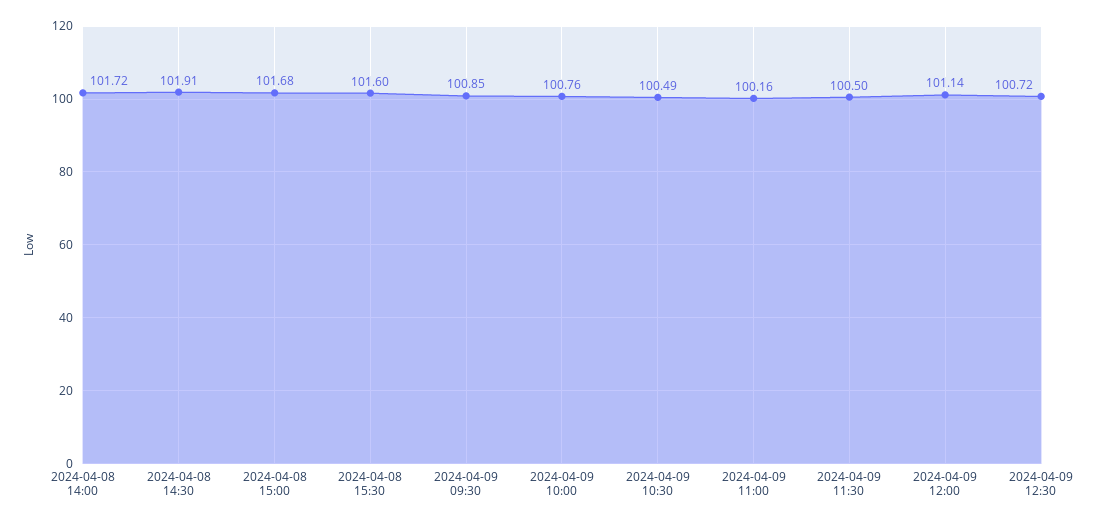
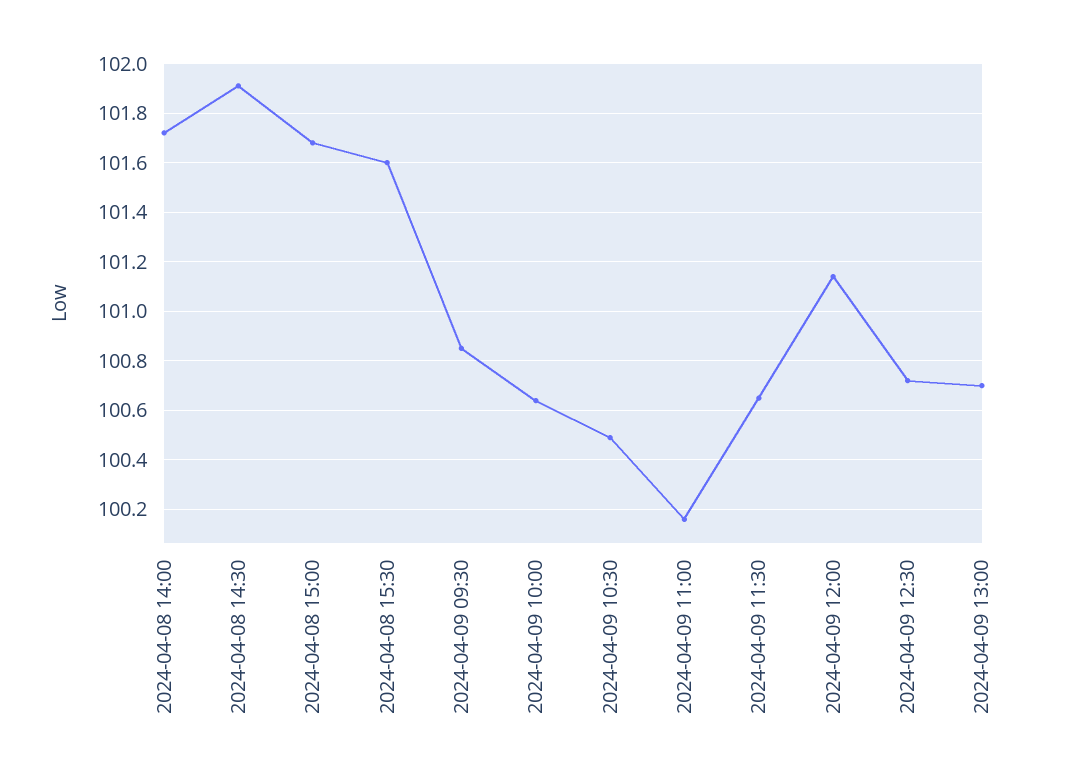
2024-04-09 10:00: 100.76 -> 100.65
2024-04-09 11:30: 100.5 -> 100.65
2024-04-09 13:00: none -> 100.7

